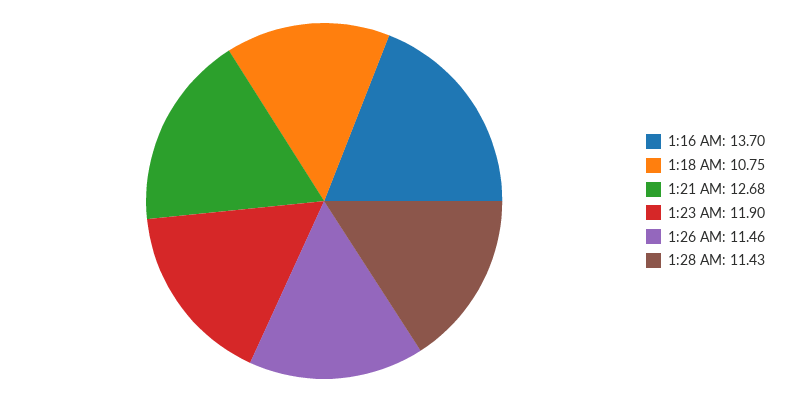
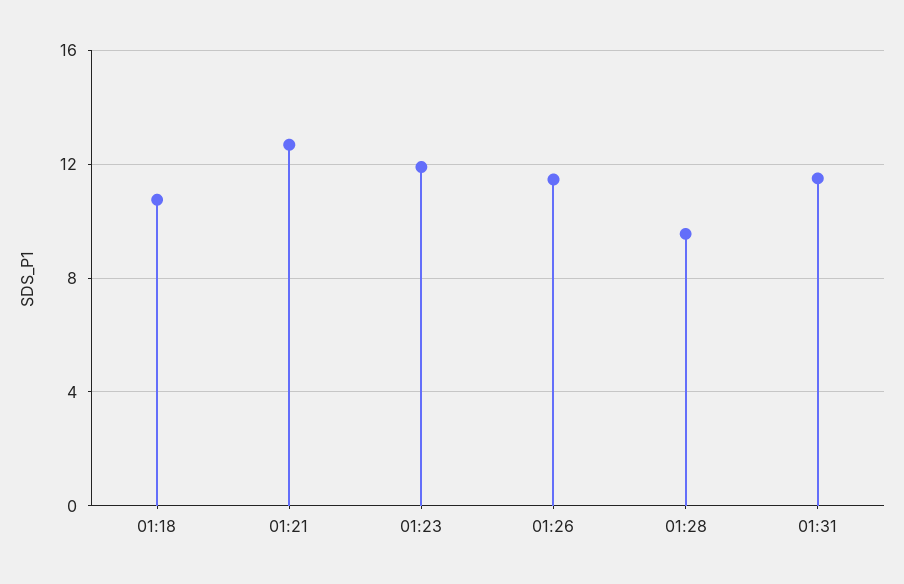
1:16 AM: 13.7 -> none
1:28 AM: 11.43 -> 9.5
01:31: none -> 11.5

